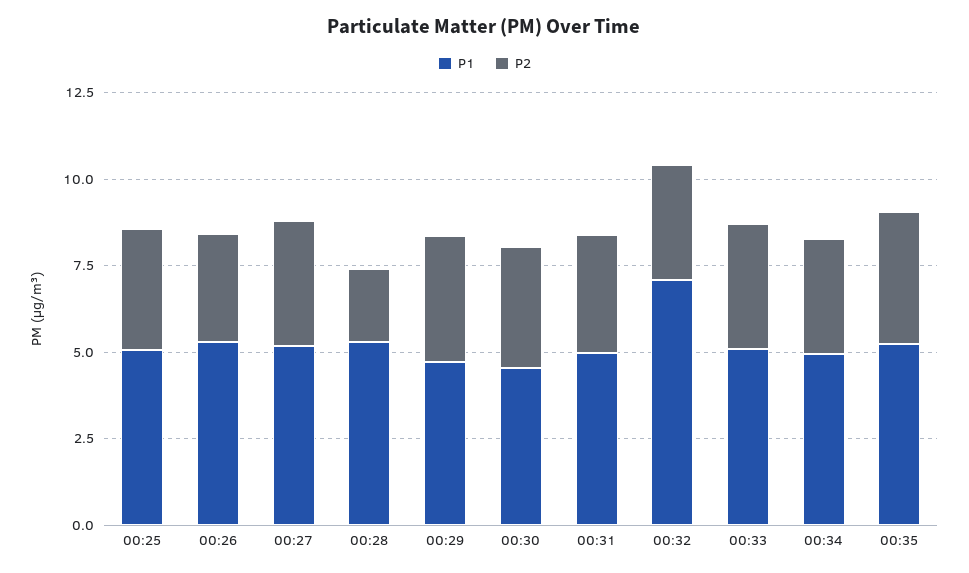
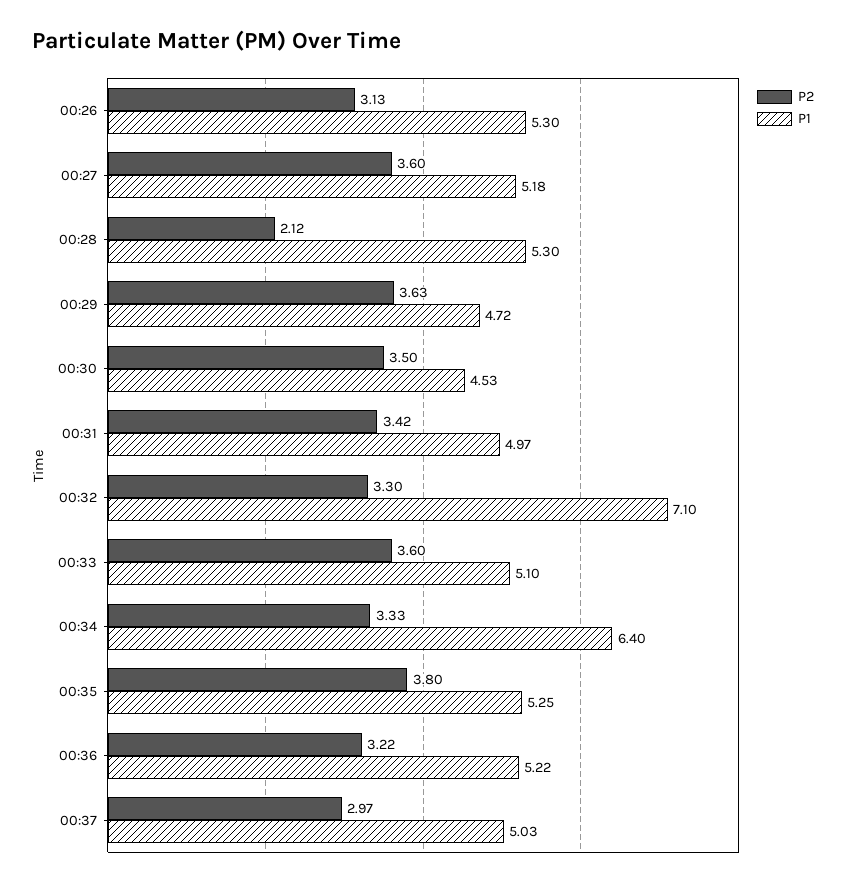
P1, 00:25: 5 -> none
P2, 00:25: 3.5 -> none
P1, 00:34: 5 -> 6.4
P2, 00:36: none -> 3.22
P1, 00:36: none -> 5.22
P2, 00:37: none -> 2.97
P1, 00:37: none -> 5.03

